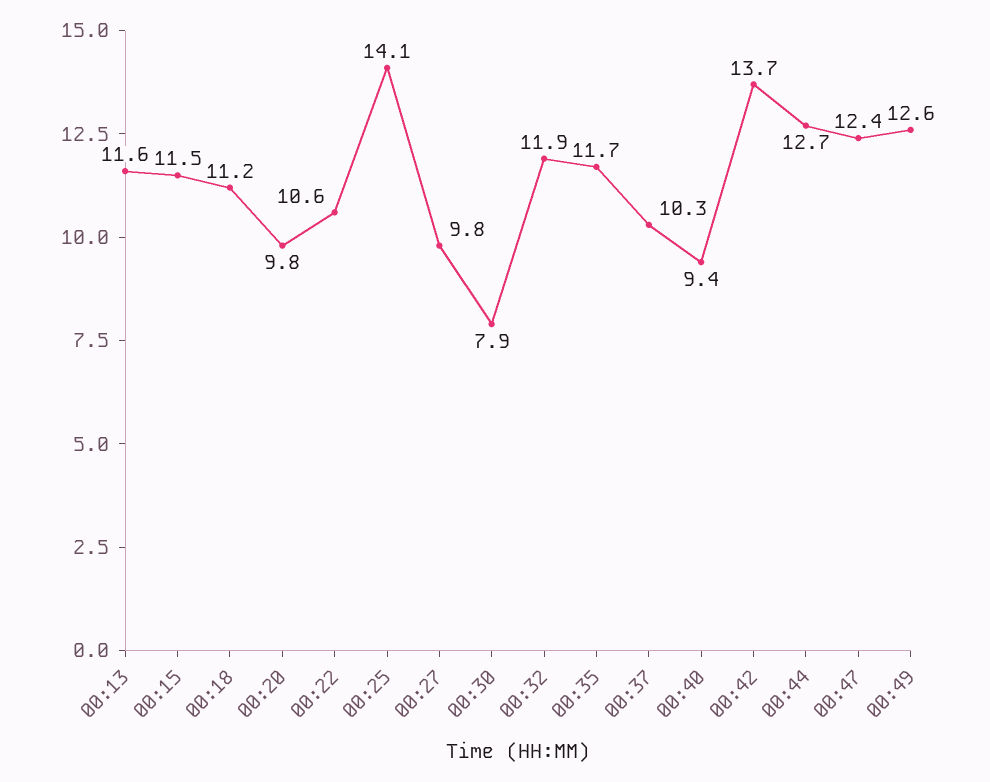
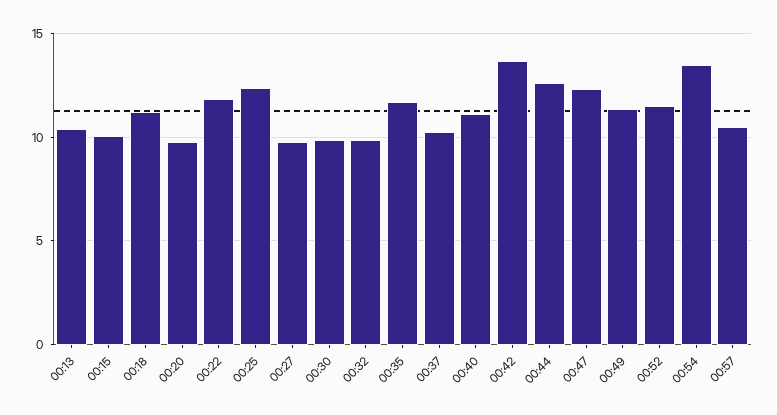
00:13: 11.6 -> 10.5
00:15: 11.5 -> 10
00:22: 10.6 -> 12
00:25: 14.1 -> 12.5
00:30: 7.9 -> 10
00:32: 11.9 -> 10
00:40: 9.4 -> 11
00:49: 12.6 -> 11.5
00:52: none -> 11.5
00:54: none -> 13.5
00:57: none -> 10.5

